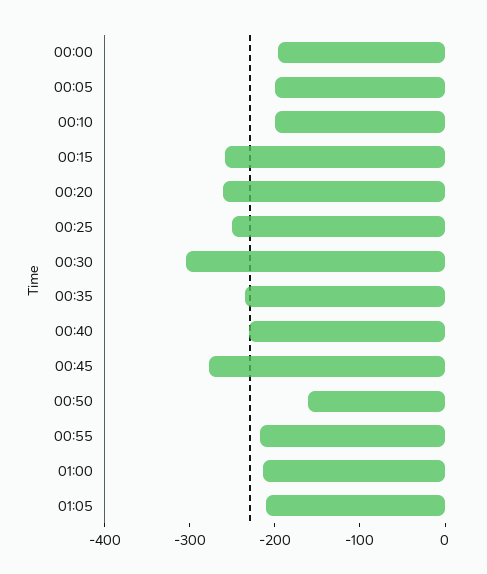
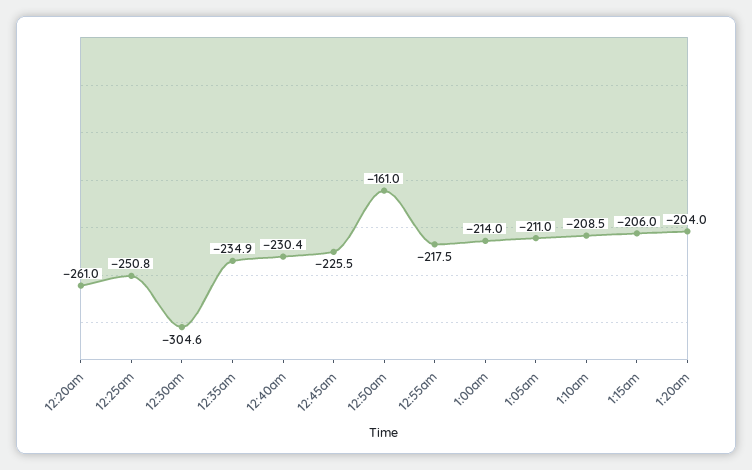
00:00: -200 -> none
00:05: -200 -> none
00:10: -200 -> none
00:15: -260 -> none
00:45: -280 -> -225.5
1:10am: none -> -208.5
1:15am: none -> -206
1:20am: none -> -204

